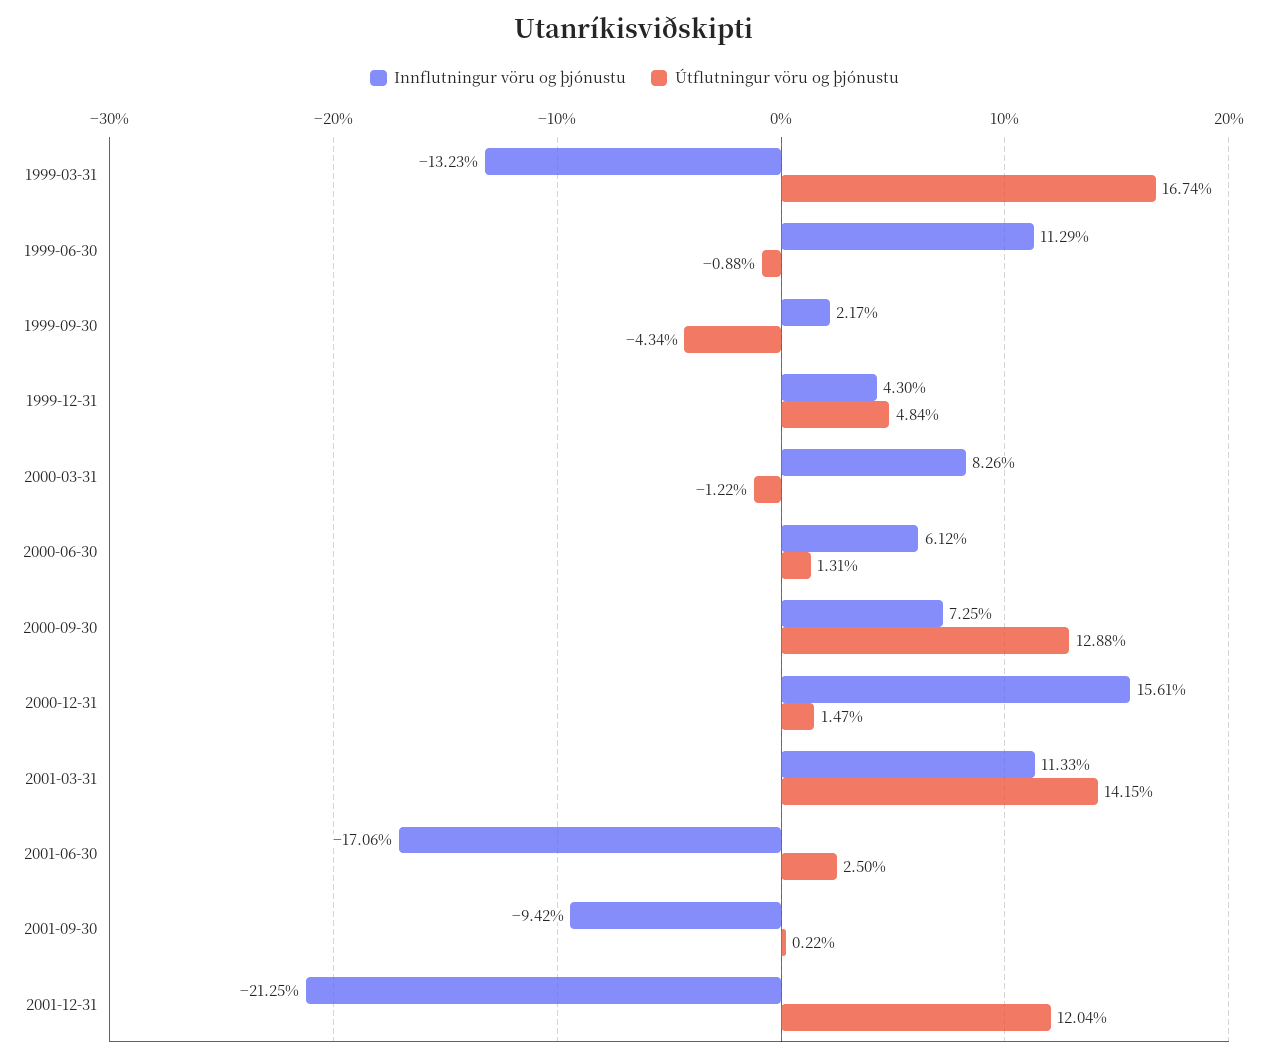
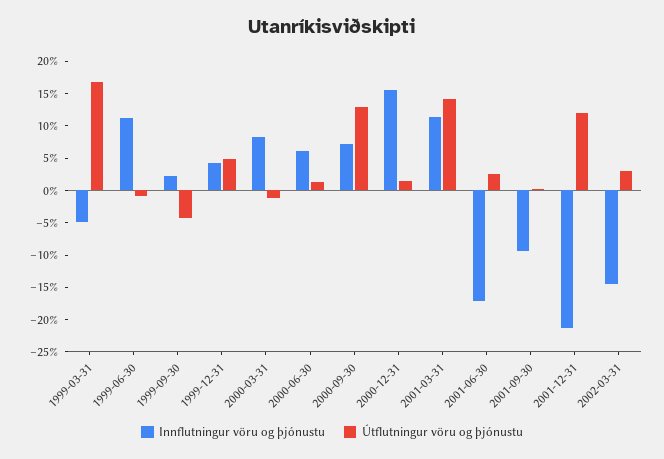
Innflutningur vöru og þjónustu, 1999-03-31: -13.23 -> -5
Innflutningur vöru og þjónustu, 2002-03-31: none -> -15
Útflutningur vöru og þjónustu, 2002-03-31: none -> 2.5

